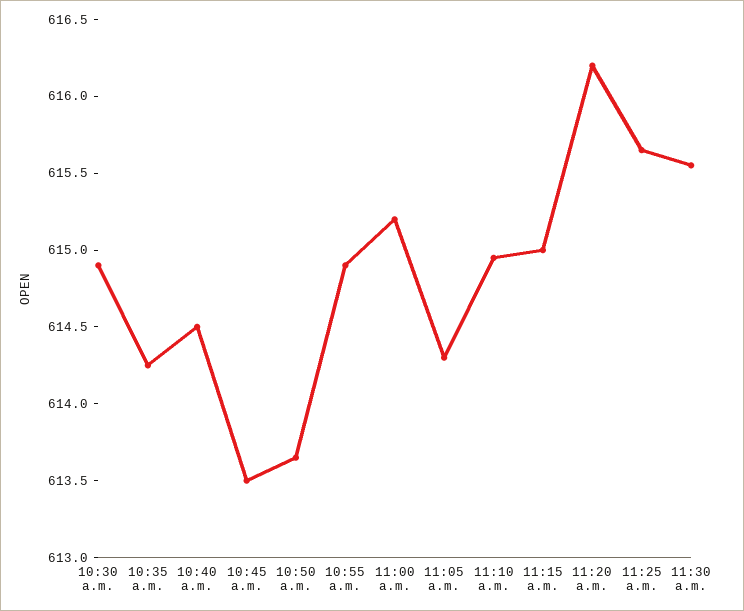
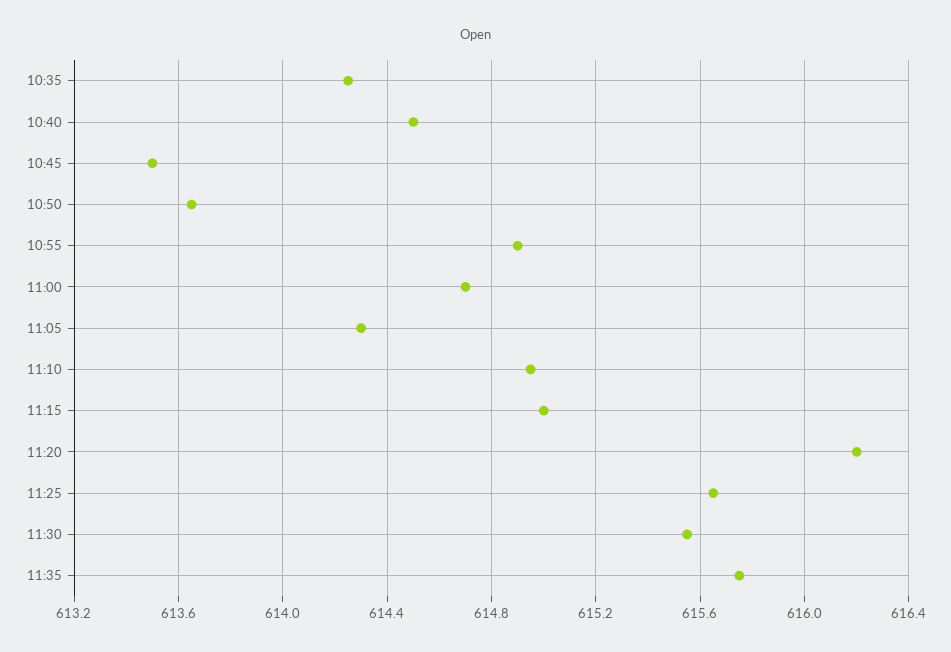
10:30 a.m.: 614.9 -> none
11:00 a.m.: 615.2 -> 614.7
11:35: none -> 615.75

